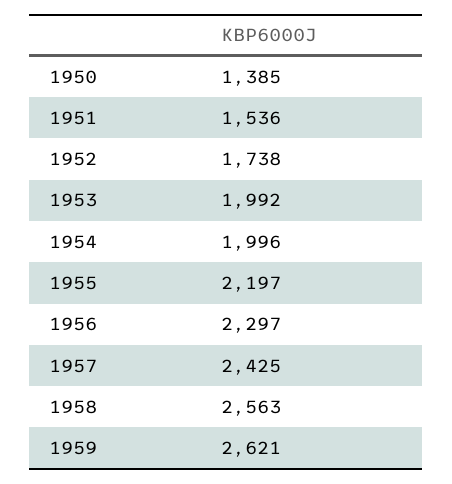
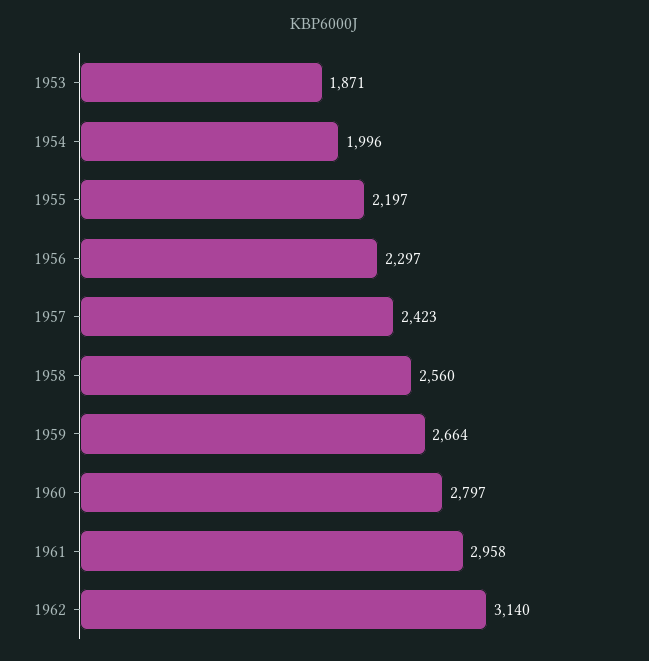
1950: 1385 -> none
1951: 1536 -> none
1952: 1738 -> none
1953: 1992 -> 1871
1957: 2425 -> 2423
1958: 2563 -> 2560
1959: 2621 -> 2664
1960: none -> 2797
1961: none -> 2958
1962: none -> 3140

